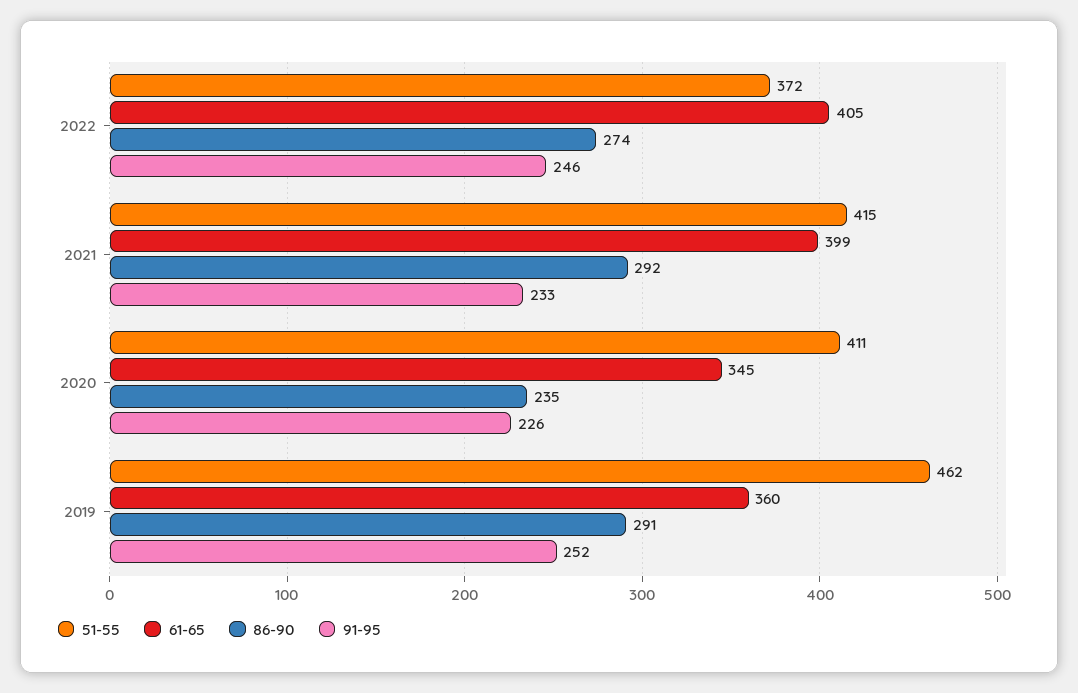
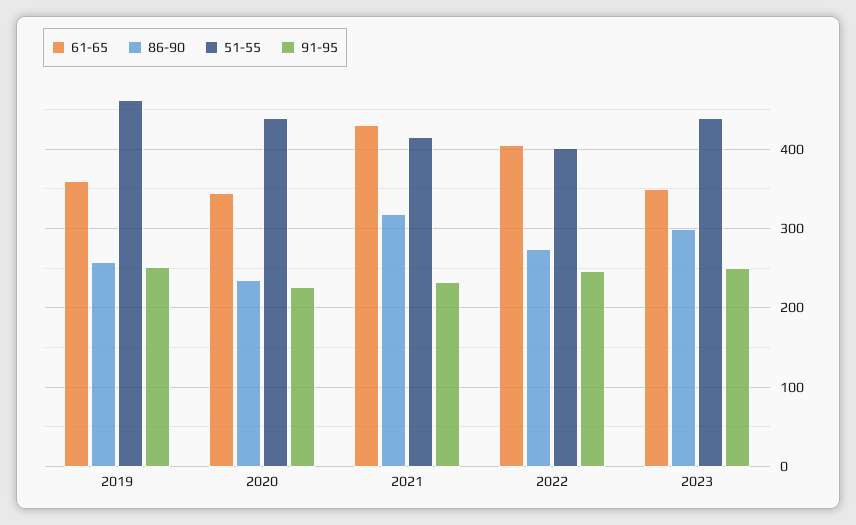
51-55, 2022: 372 -> 400
61-65, 2021: 399 -> 430
86-90, 2021: 292 -> 320
51-55, 2020: 411 -> 440
86-90, 2019: 291 -> 260
61-65, 2023: none -> 350
86-90, 2023: none -> 300
51-55, 2023: none -> 440
91-95, 2023: none -> 250

